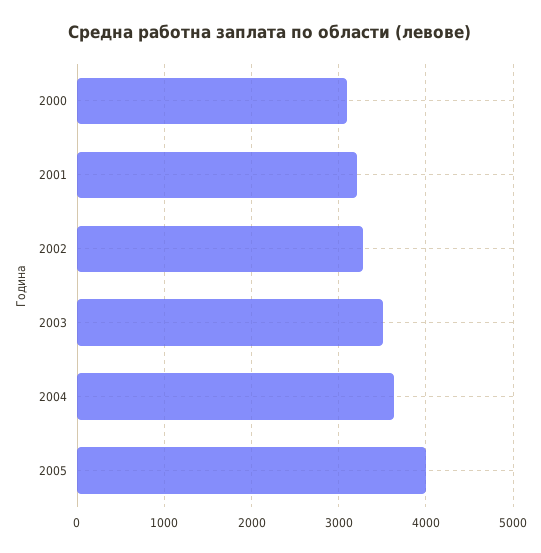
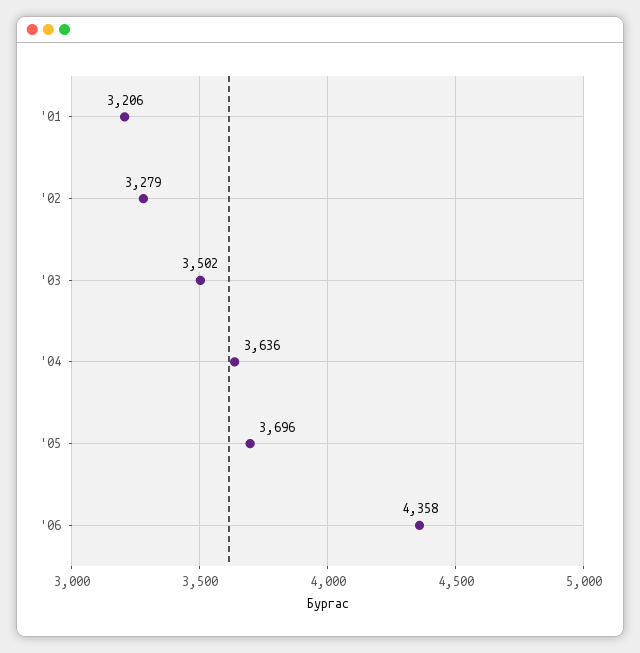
2000: 3100 -> none
2005: 4000 -> 3696
'06: none -> 4358

